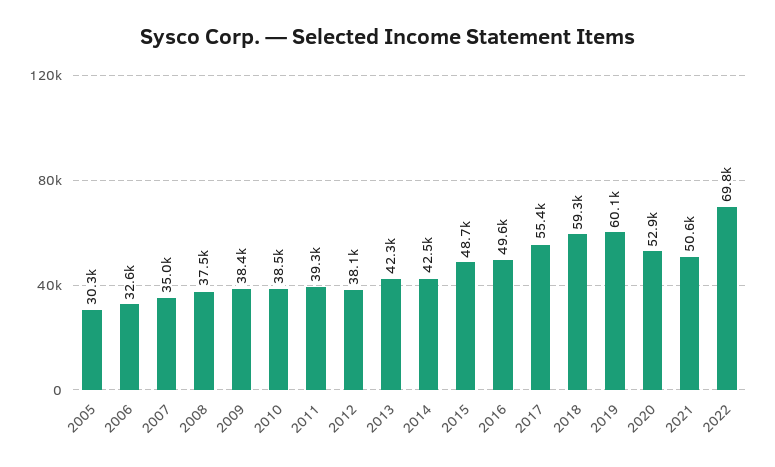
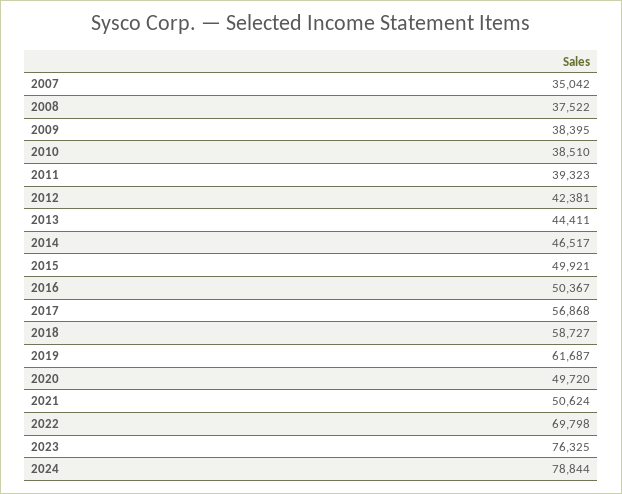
2005: 30300 -> none
2006: 32600 -> none
2012: 38100 -> 42381
2013: 42300 -> 44411
2014: 42500 -> 46517
2015: 48700 -> 49921
2016: 49600 -> 50367
2017: 55400 -> 56868
2018: 59300 -> 58727
2019: 60100 -> 61687
2020: 52900 -> 49720
2023: none -> 76325
2024: none -> 78844

